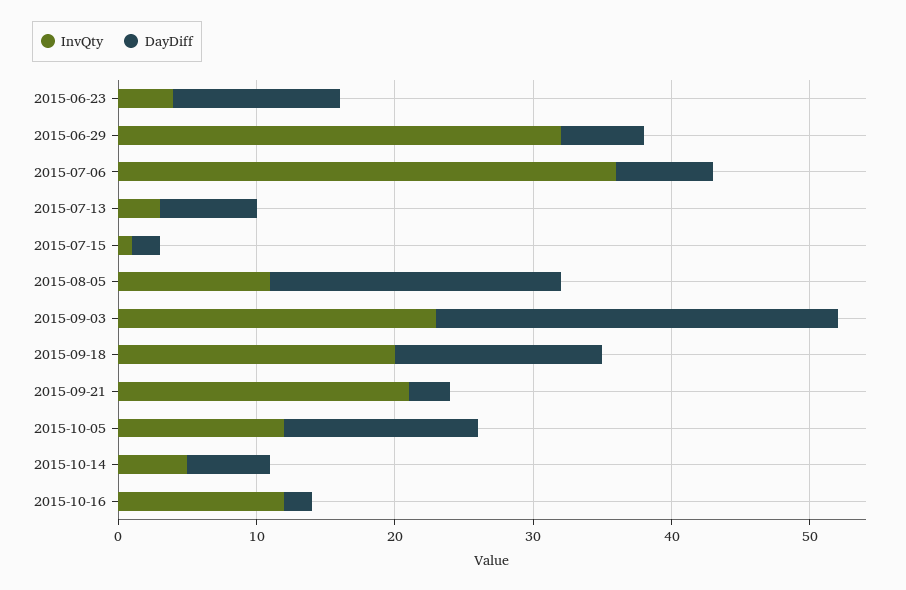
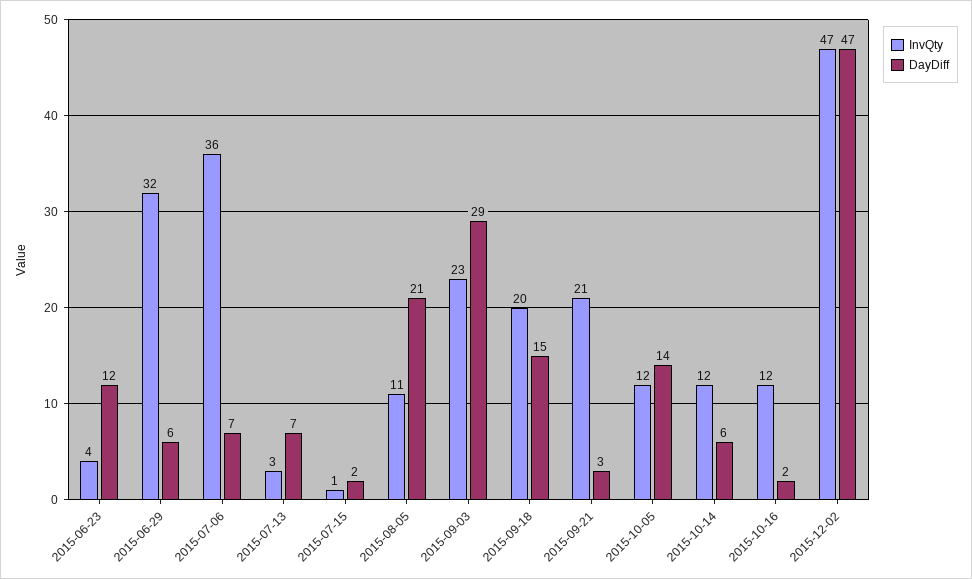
InvQty, 2015-10-14: 5 -> 12
InvQty, 2015-12-02: none -> 47
DayDiff, 2015-12-02: none -> 47

